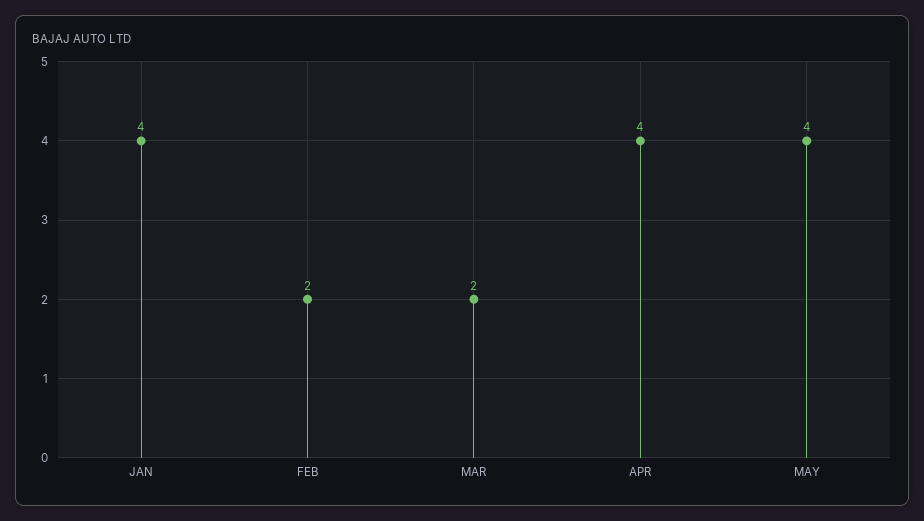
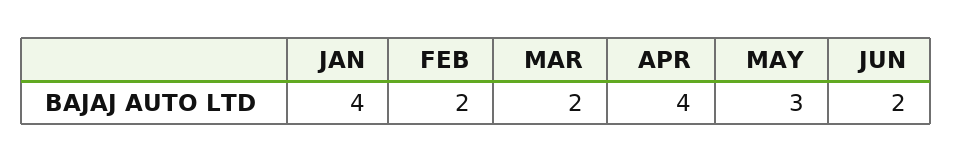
MAY: 4 -> 3
JUN: none -> 2

